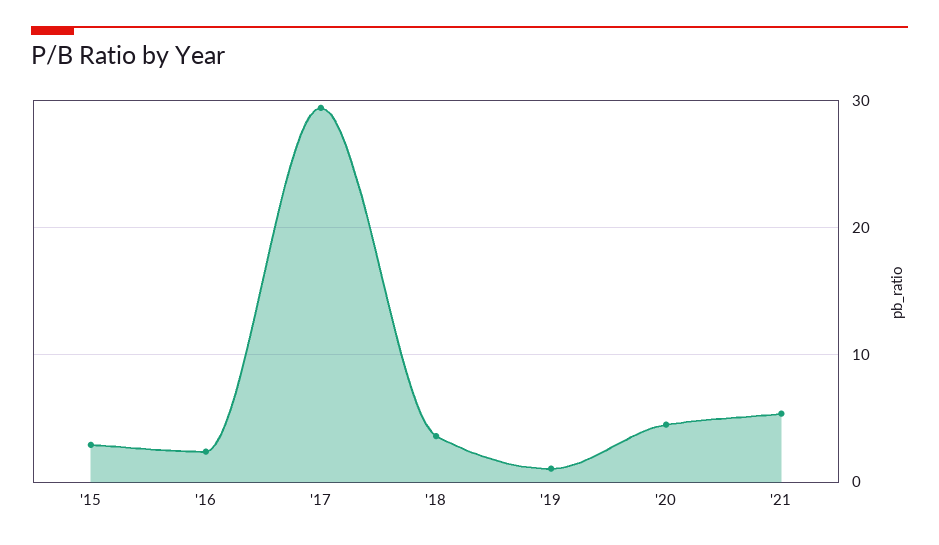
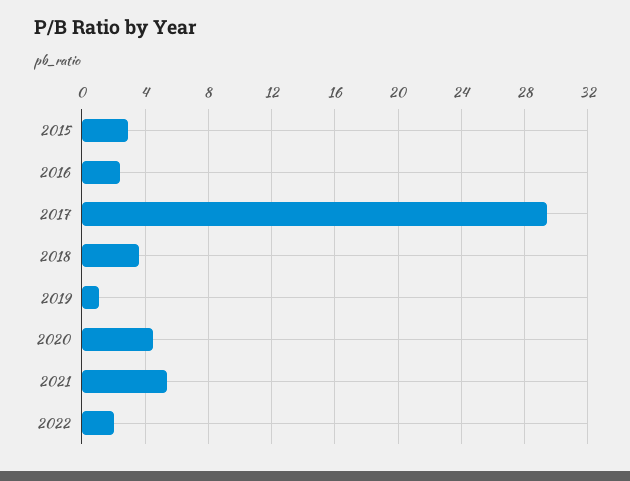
2022: none -> 2

